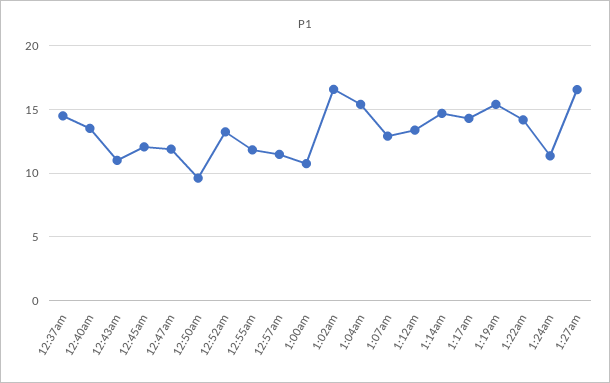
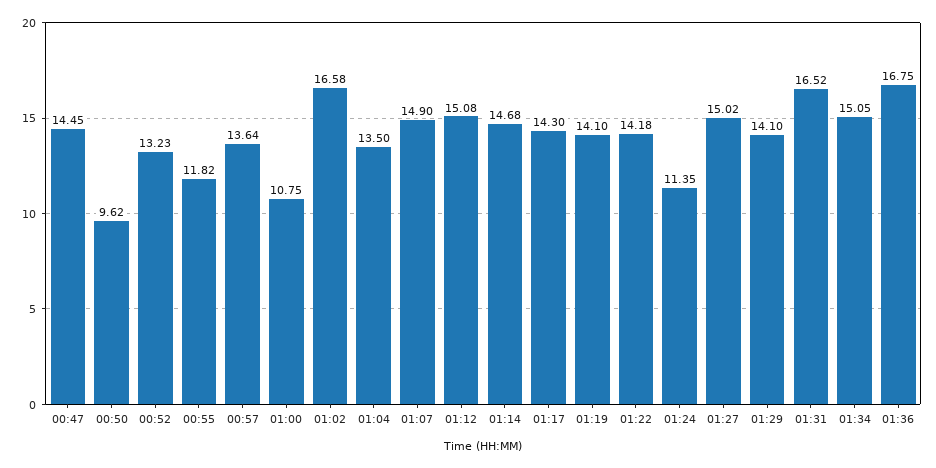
12:37am: 14.5 -> none
12:40am: 13.5 -> none
12:43am: 11 -> none
12:45am: 12 -> none
12:47am: 12 -> 14.45
12:57am: 11.5 -> 13.64
1:04am: 15.5 -> 13.5
1:07am: 13 -> 14.9
1:12am: 13.5 -> 15.08
1:19am: 15.5 -> 14.1
1:27am: 16.5 -> 15.02
01:29: none -> 14.1
01:31: none -> 16.52
01:34: none -> 15.05
01:36: none -> 16.75

